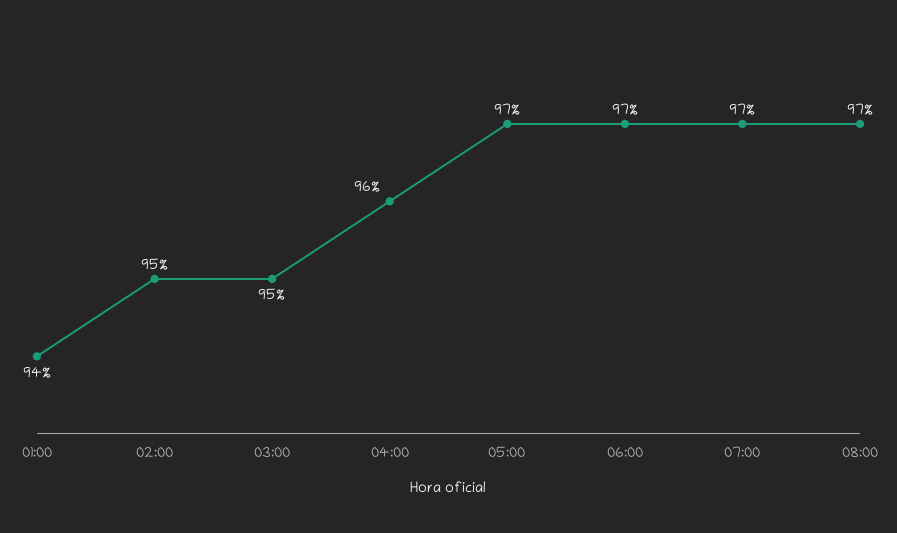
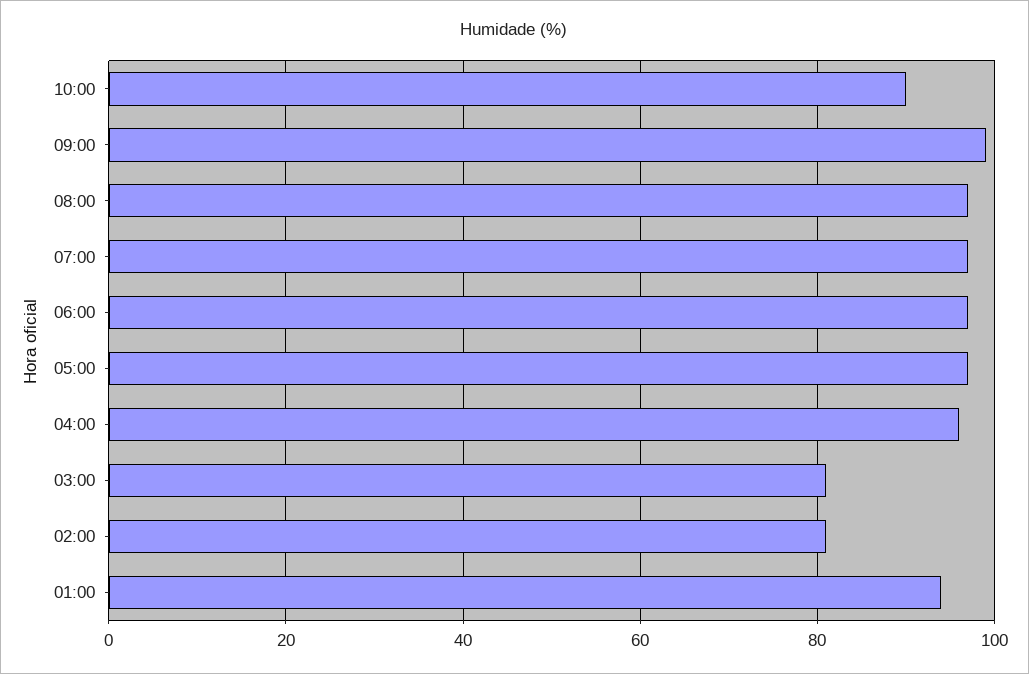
02:00: 95 -> 80
03:00: 95 -> 80
10:00: none -> 90
09:00: none -> 100

